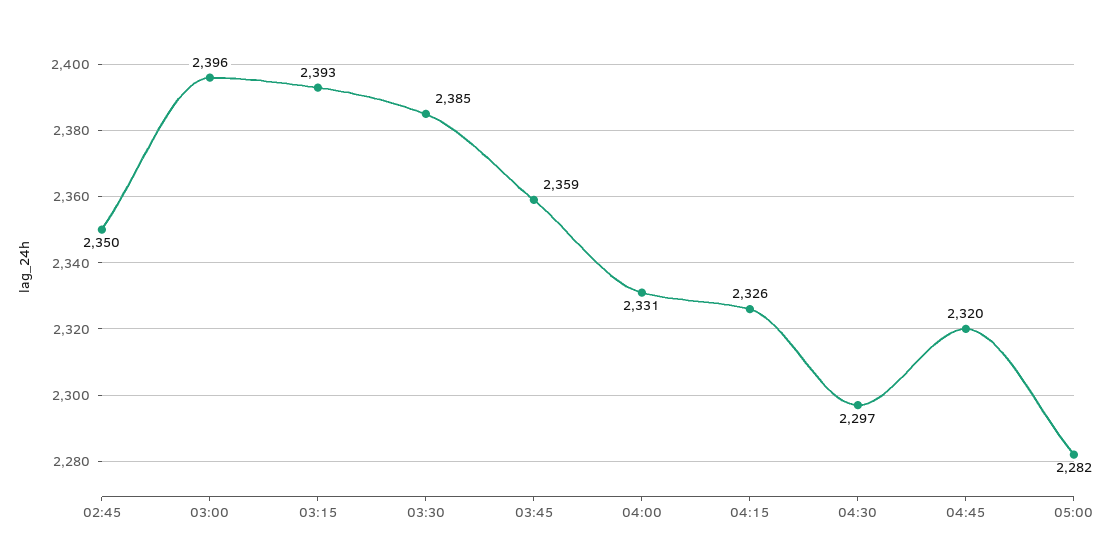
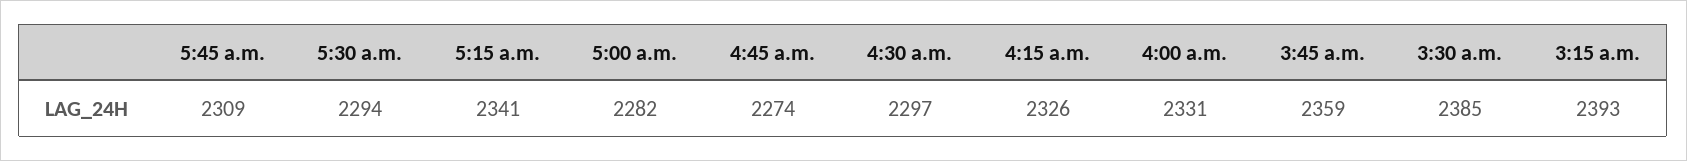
02:45: 2350 -> none
03:00: 2396 -> none
04:45: 2320 -> 2274
5:45 a.m.: none -> 2309
5:30 a.m.: none -> 2294
5:15 a.m.: none -> 2341

